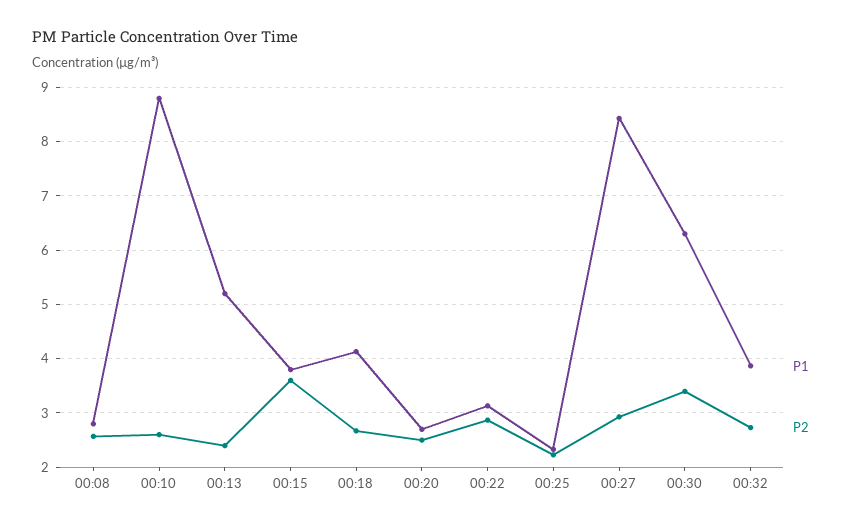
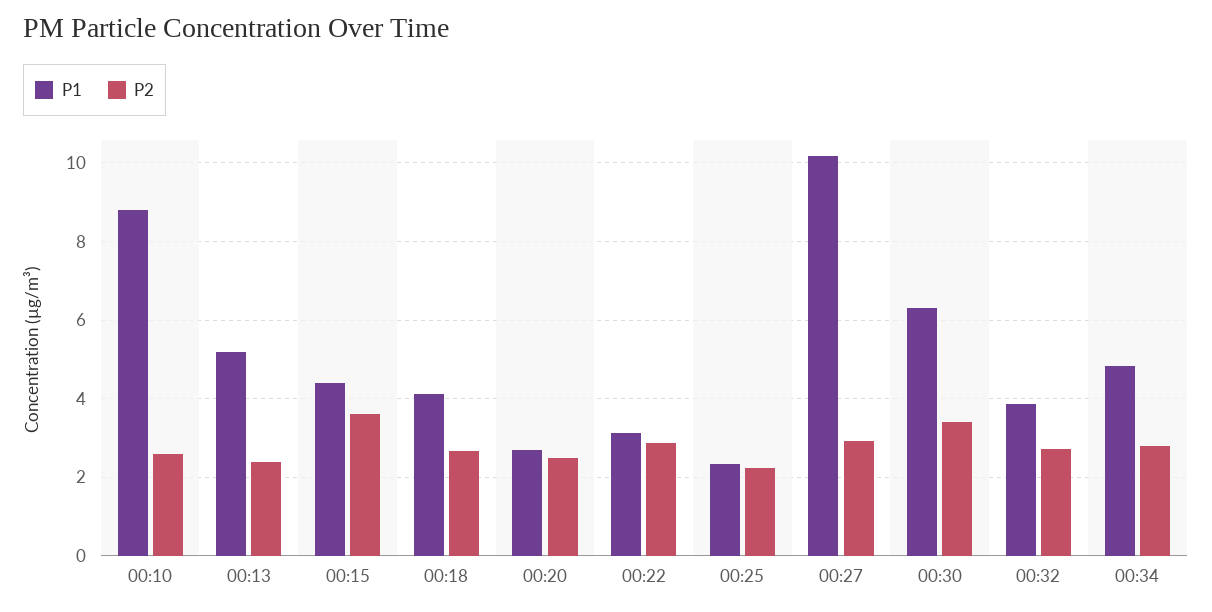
P1, 00:08: 2.8 -> none
P2, 00:08: 2.6 -> none
P1, 00:15: 3.8 -> 4.4
P1, 00:27: 8.4 -> 10.2
P1, 00:34: none -> 4.8
P2, 00:34: none -> 2.8

